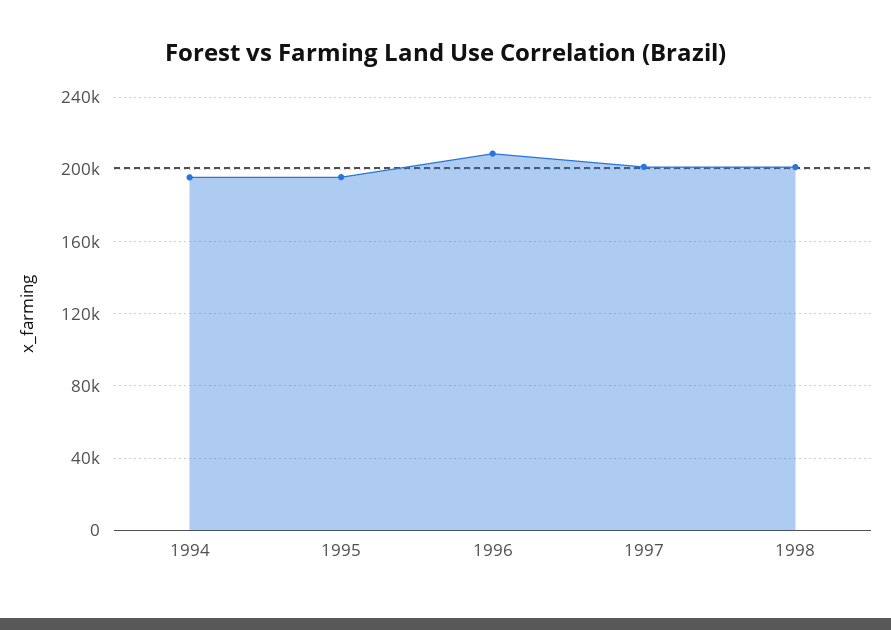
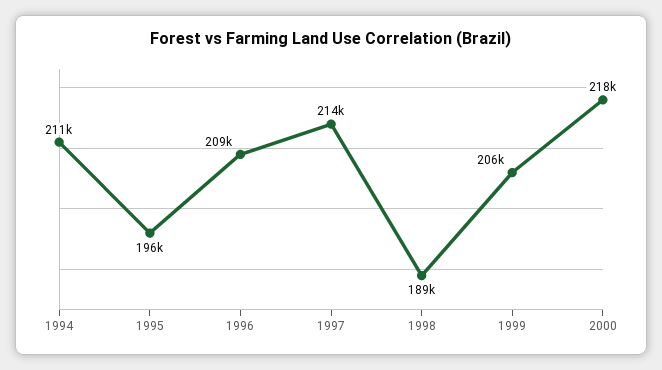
1994: 195000 -> 211000
1997: 200000 -> 214000
1998: 200000 -> 189000
1999: none -> 206000
2000: none -> 218000

